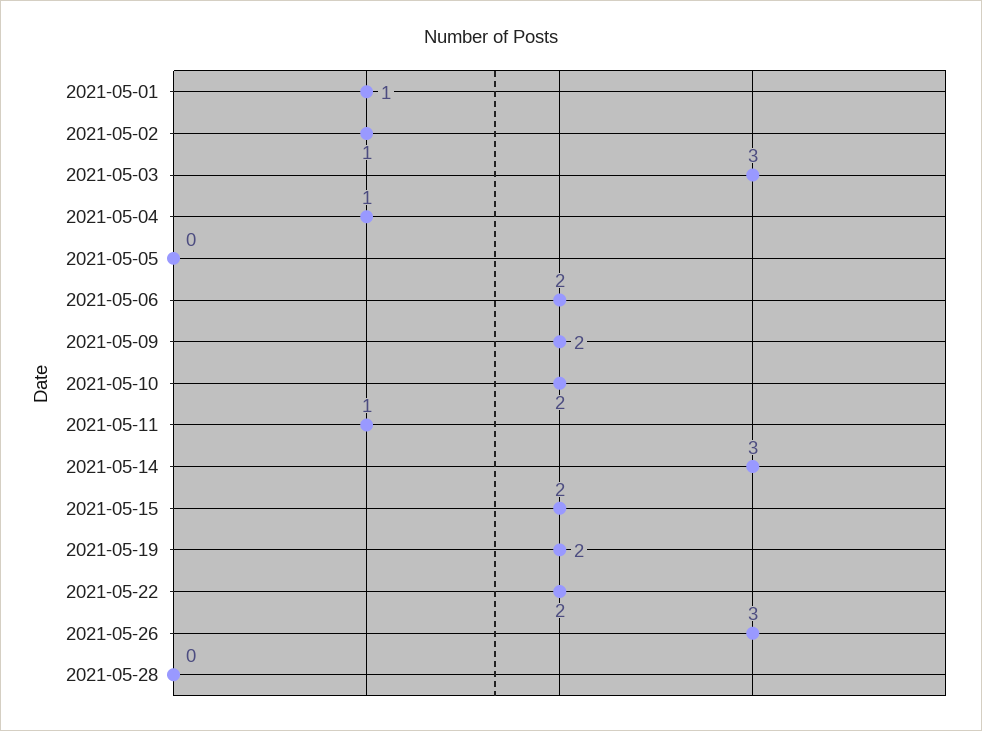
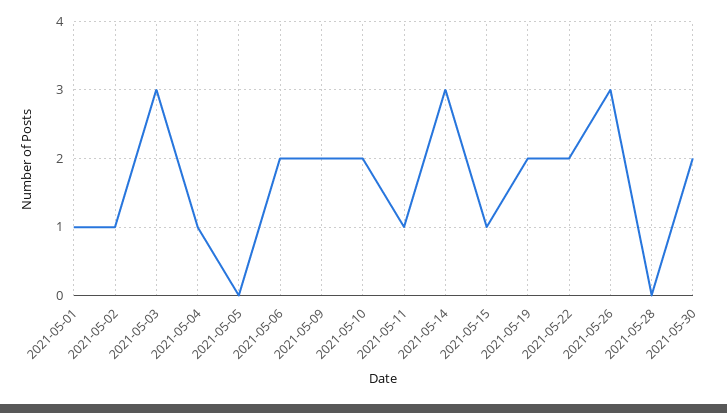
2021-05-15: 2 -> 1
2021-05-30: none -> 2

